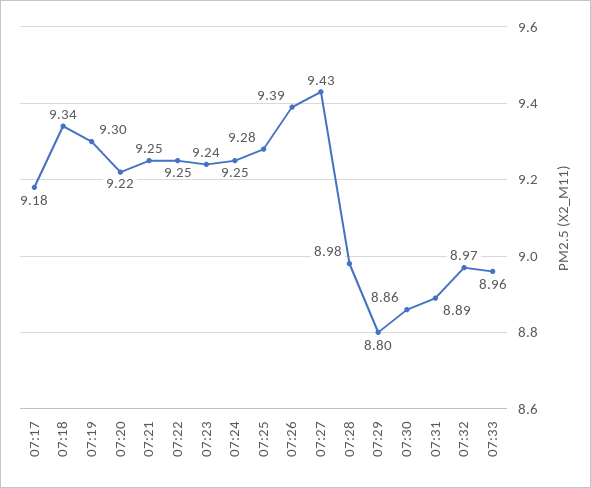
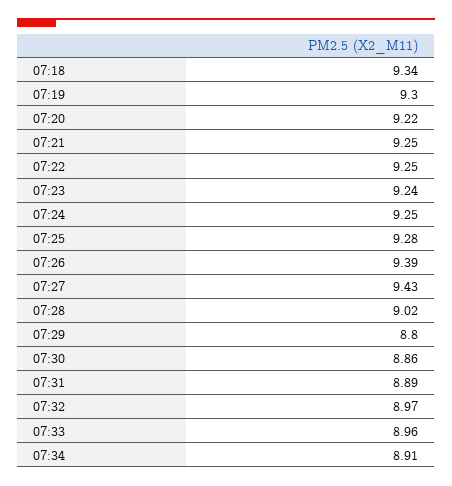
07:17: 9.18 -> none
07:28: 8.98 -> 9.02
07:34: none -> 8.91

